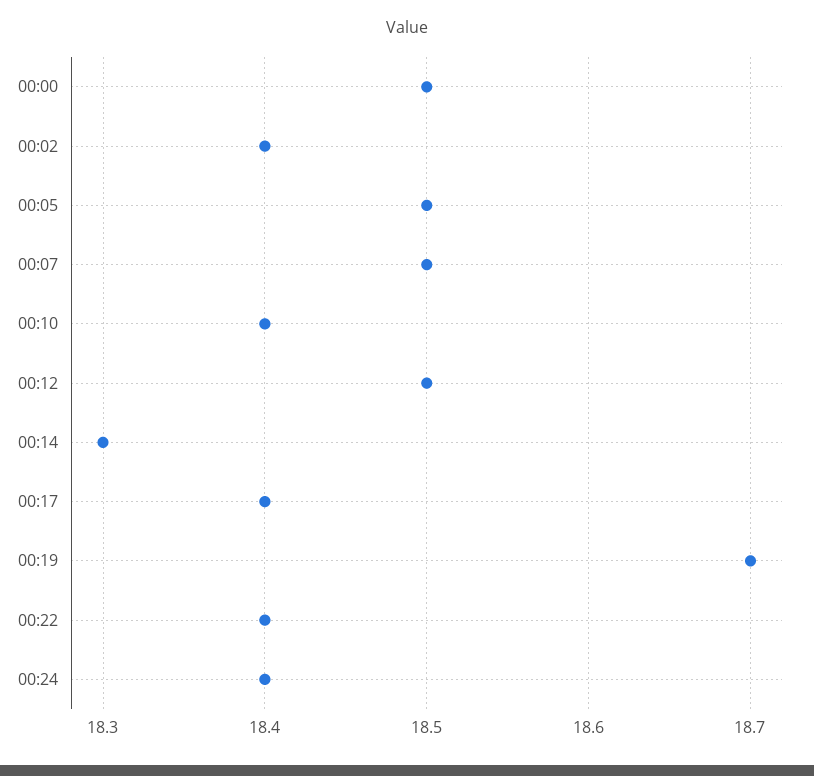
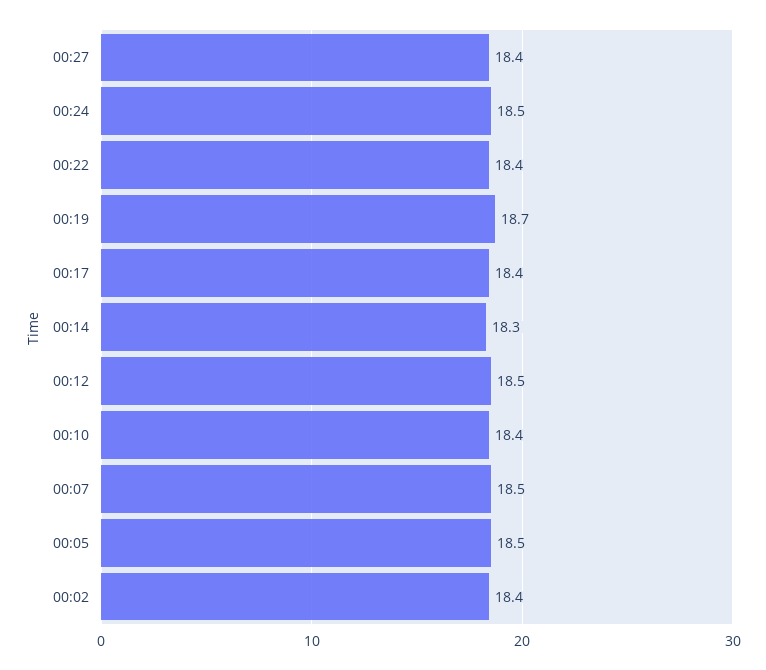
00:00: 18.5 -> none
00:24: 18.4 -> 18.5
00:27: none -> 18.4

